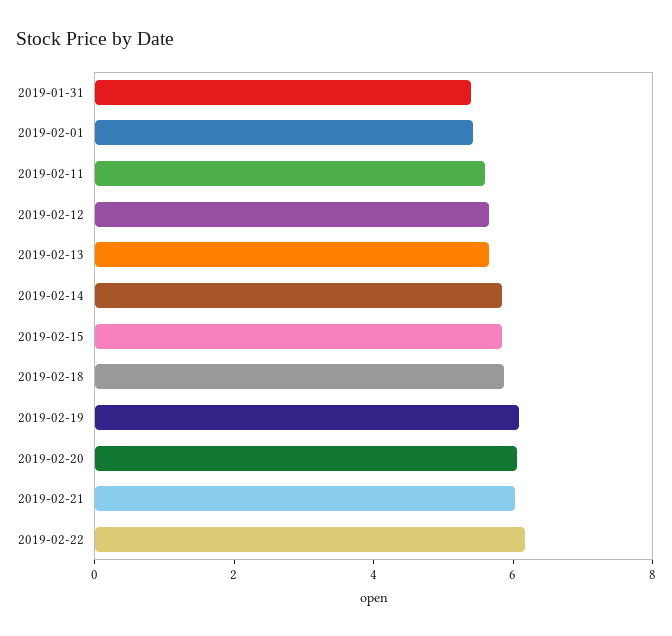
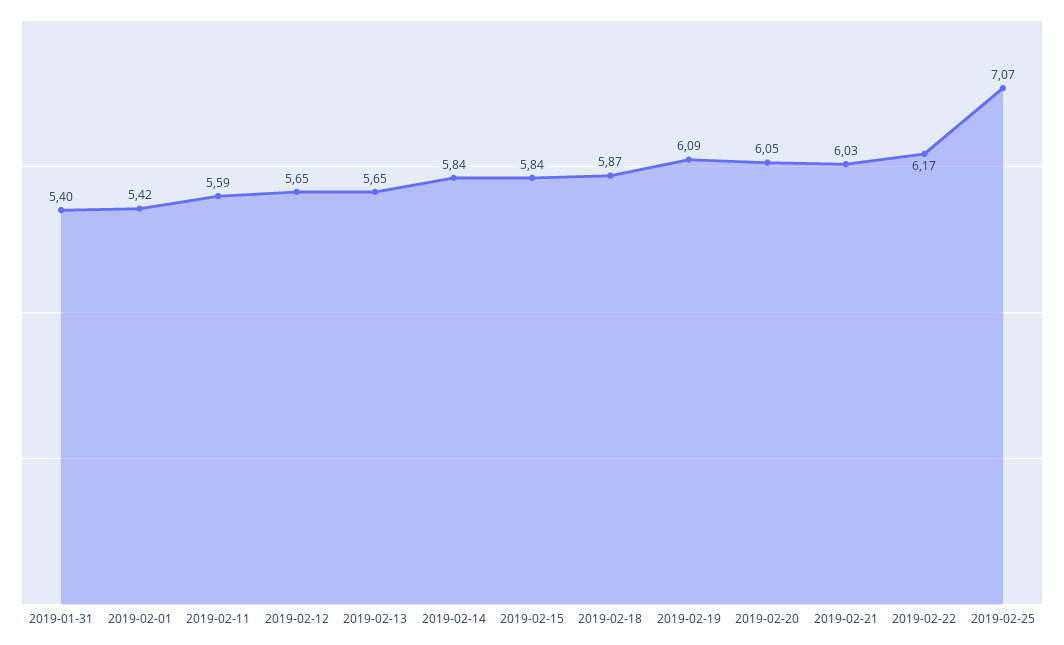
2019-02-25: none -> 7.07

